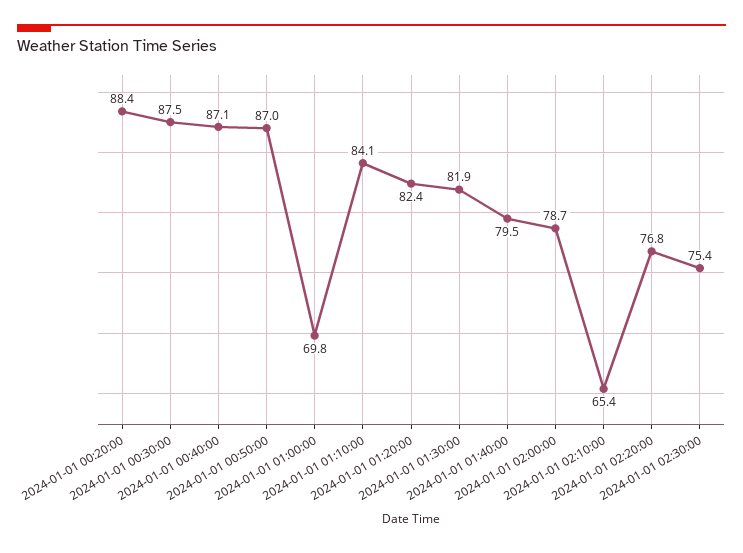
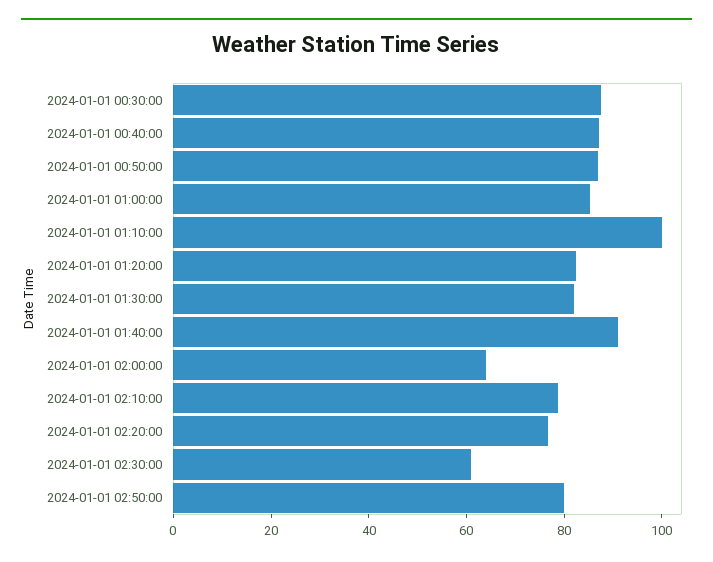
2024-01-01 00:20:00: 88.4 -> none
2024-01-01 01:00:00: 69.8 -> 85
2024-01-01 01:10:00: 84.1 -> 100
2024-01-01 01:40:00: 79.5 -> 90
2024-01-01 02:00:00: 78.7 -> 65
2024-01-01 02:10:00: 65.4 -> 80
2024-01-01 02:30:00: 75.4 -> 60
2024-01-01 02:50:00: none -> 80

